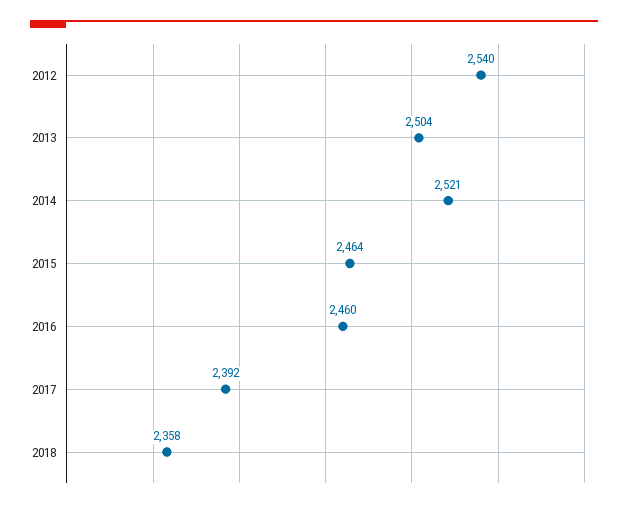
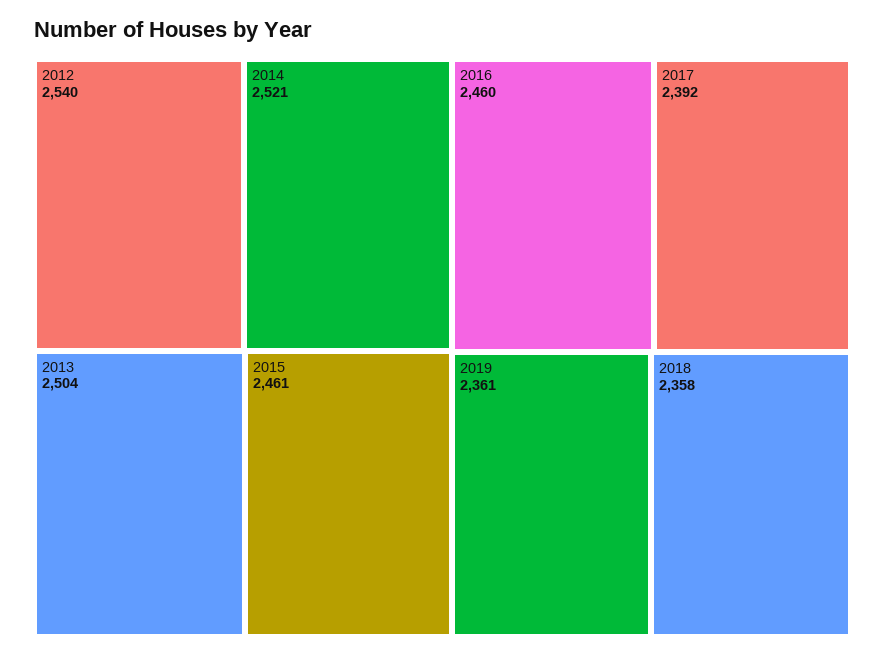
2015: 2464 -> 2461
2019: none -> 2361

